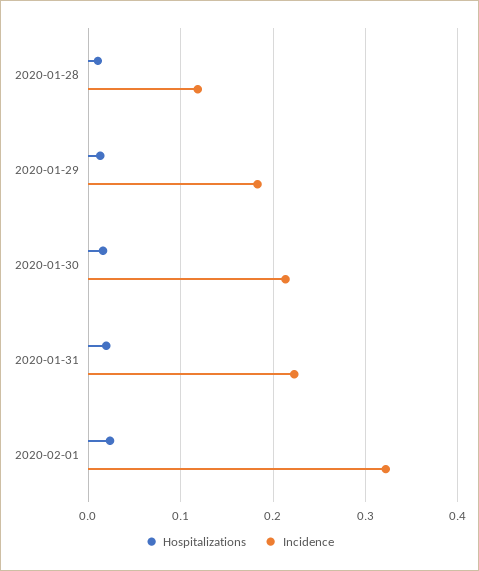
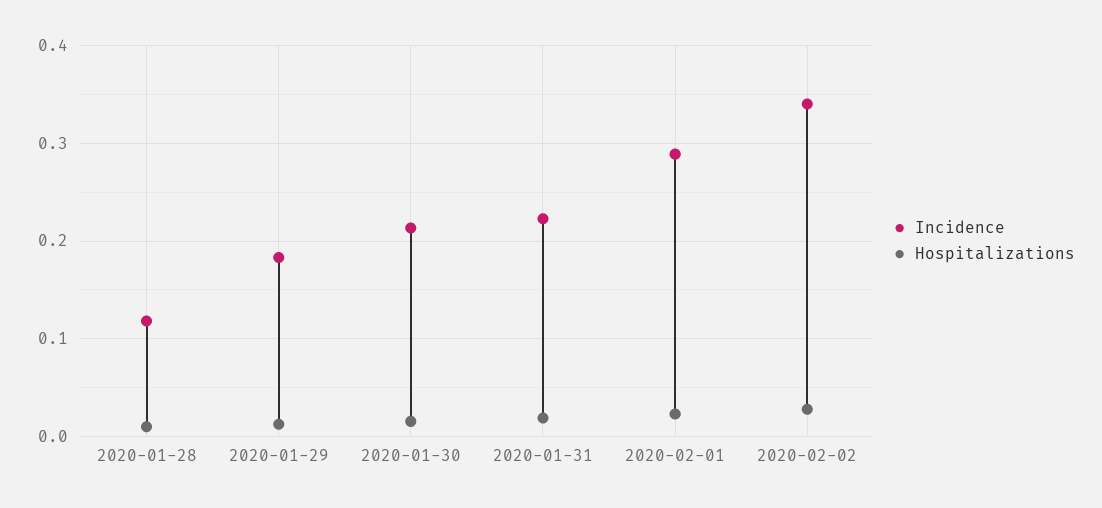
Incidence, 2020-02-01: 0.32 -> 0.29
Incidence, 2020-02-02: none -> 0.34
Hospitalizations, 2020-02-02: none -> 0.03

